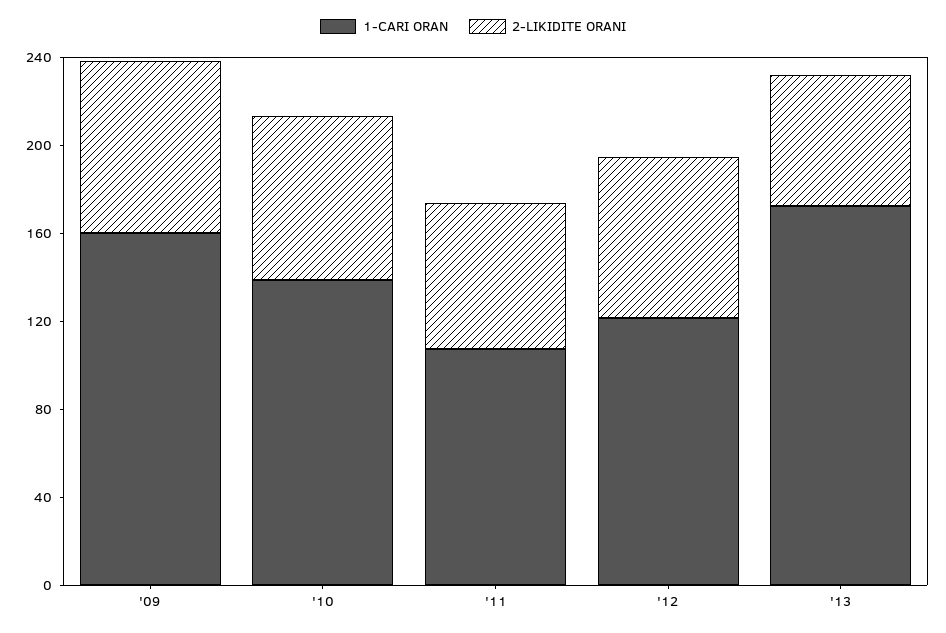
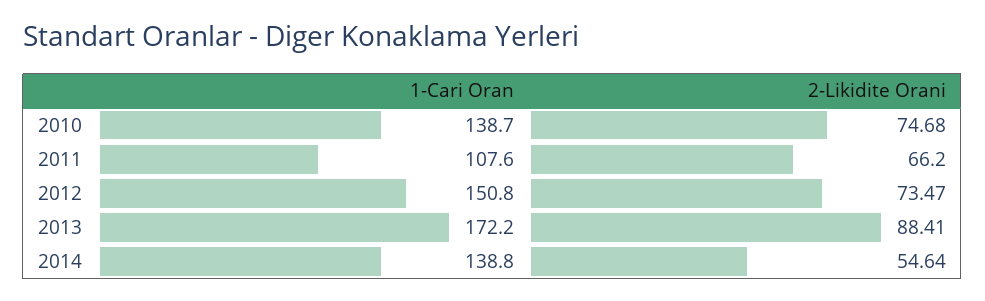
1-CARI ORAN, '09: 160 -> none
2-LIKIDITE ORANI, '09: 80 -> none
1-CARI ORAN, '12: 120 -> 150.8
2-LIKIDITE ORANI, '13: 60 -> 88.41
1-CARI ORAN, 2014: none -> 138.8
2-LIKIDITE ORANI, 2014: none -> 54.64

